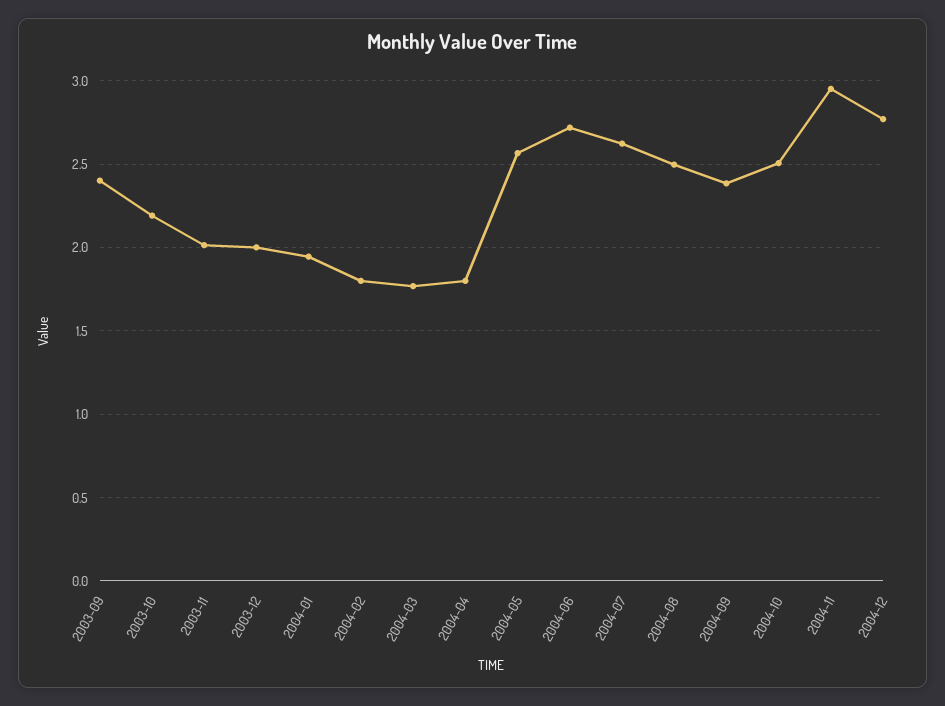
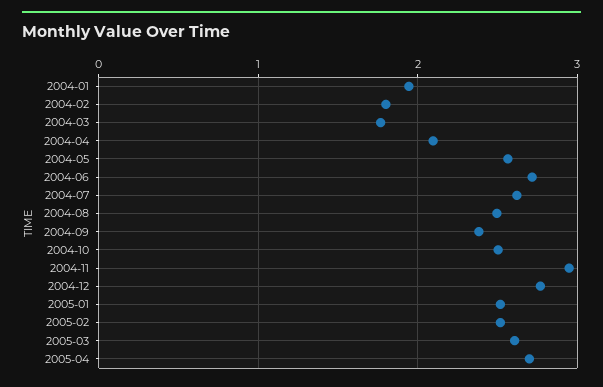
2003-09: 2.4 -> none
2003-10: 2.2 -> none
2003-11: 2 -> none
2003-12: 2 -> none
2004-04: 1.8 -> 2.1
2005-01: none -> 2.5
2005-02: none -> 2.5
2005-03: none -> 2.6
2005-04: none -> 2.7

